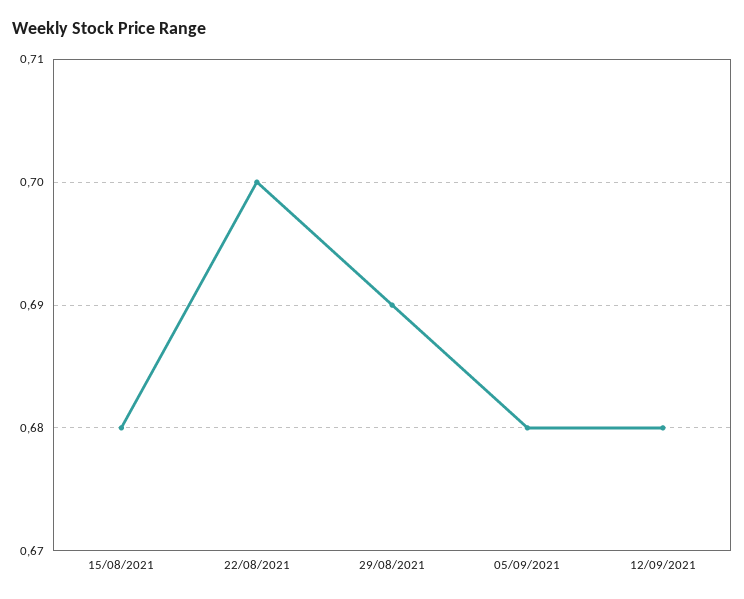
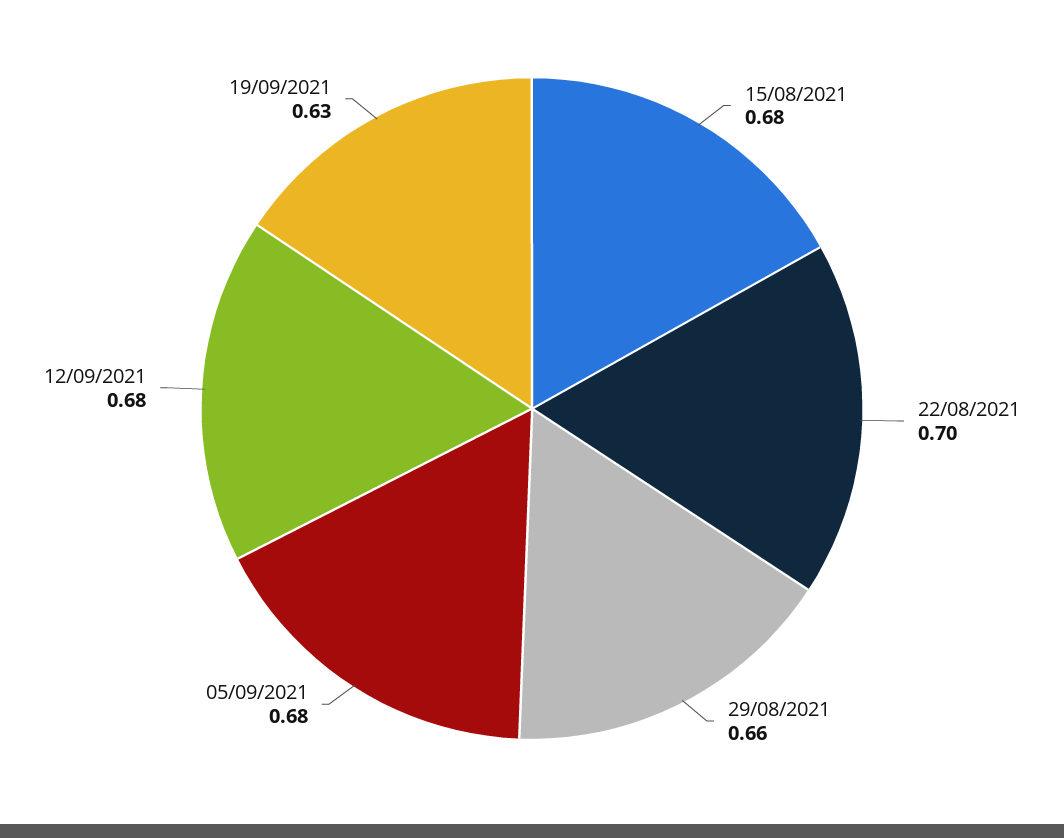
29/08/2021: 0.69 -> 0.66
19/09/2021: none -> 0.63

